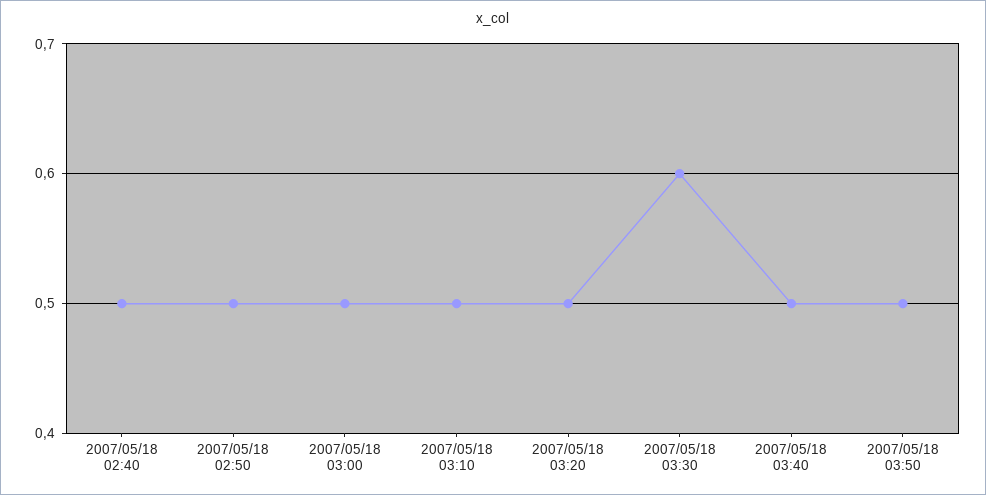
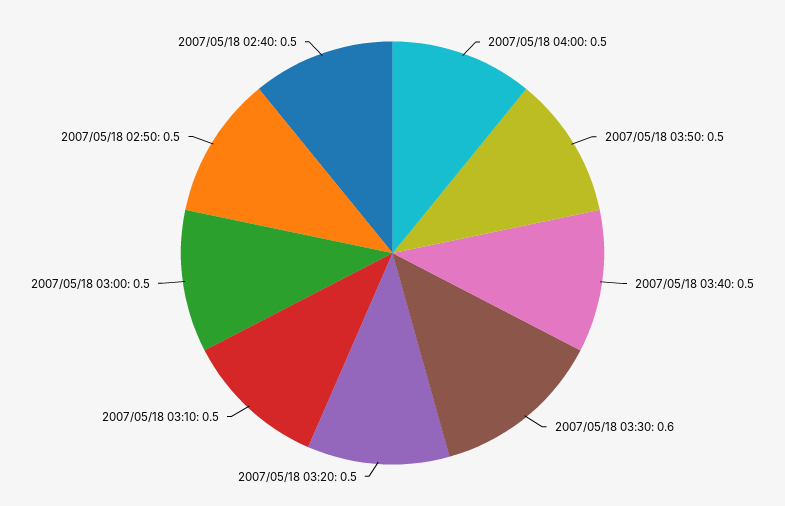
2007/05/18 04:00: none -> 0.5

